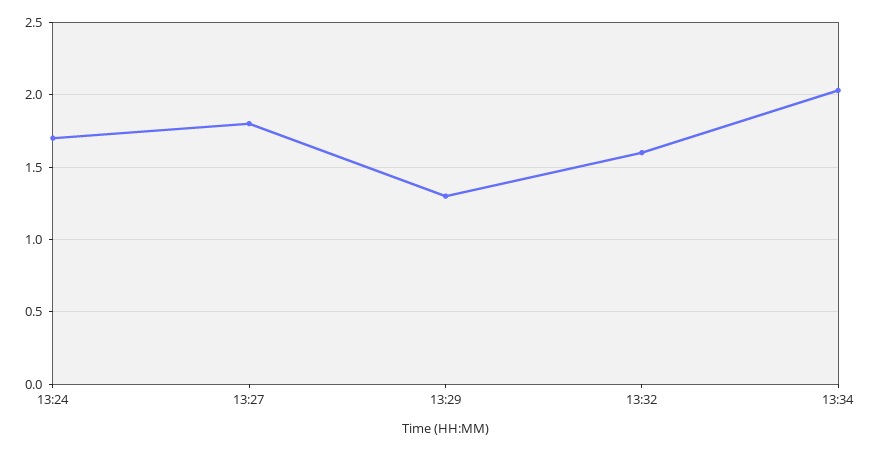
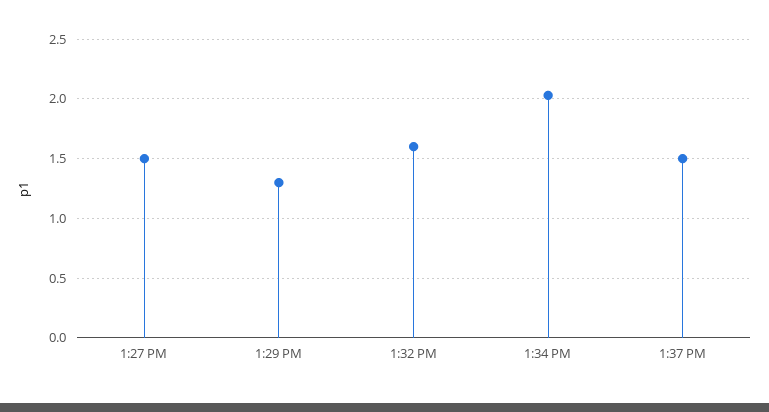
13:24: 1.7 -> none
13:27: 1.8 -> 1.5
1:37 PM: none -> 1.5

